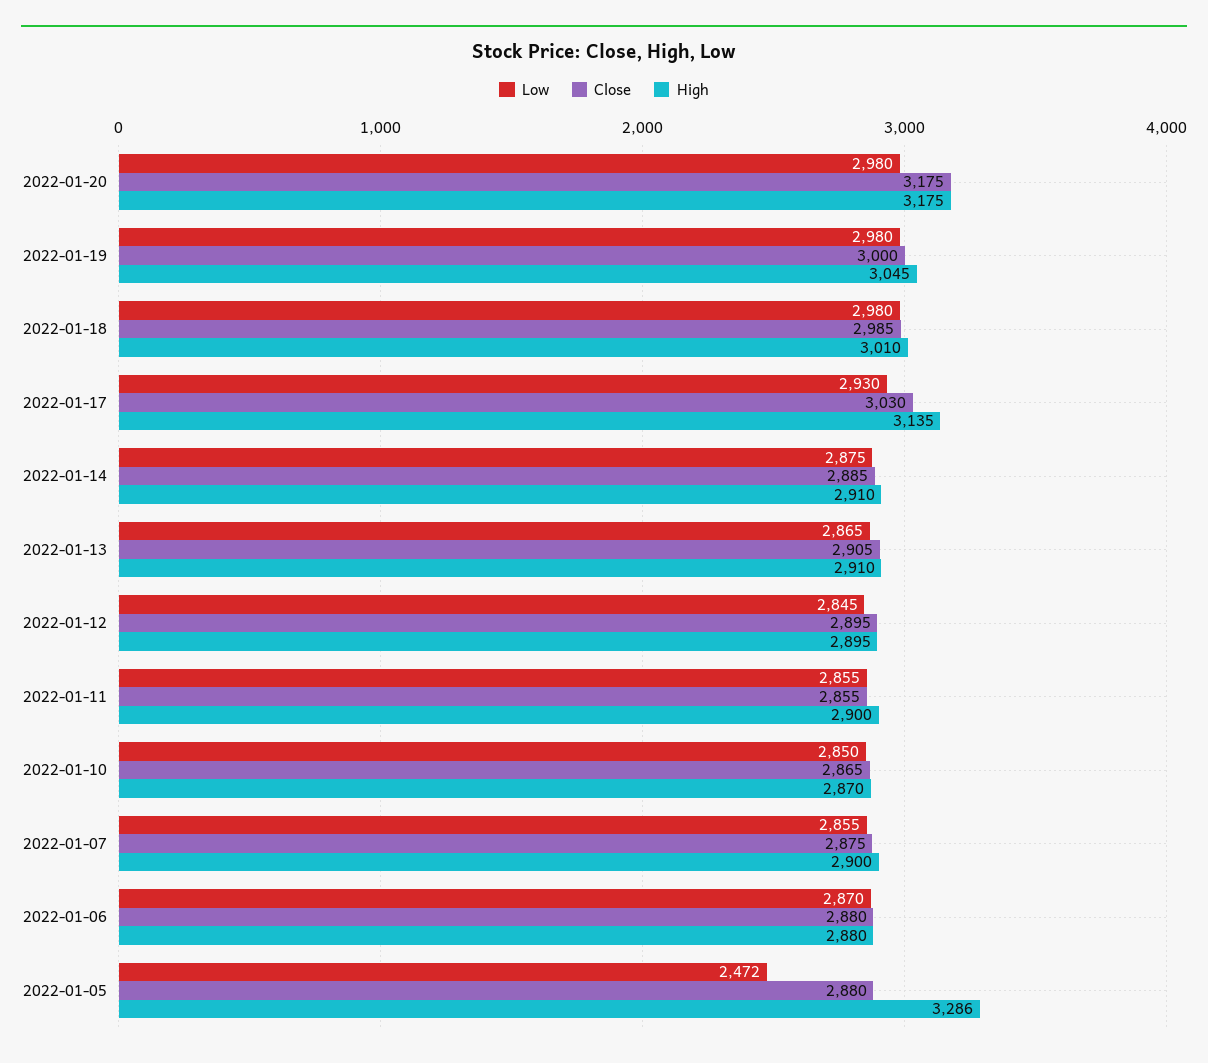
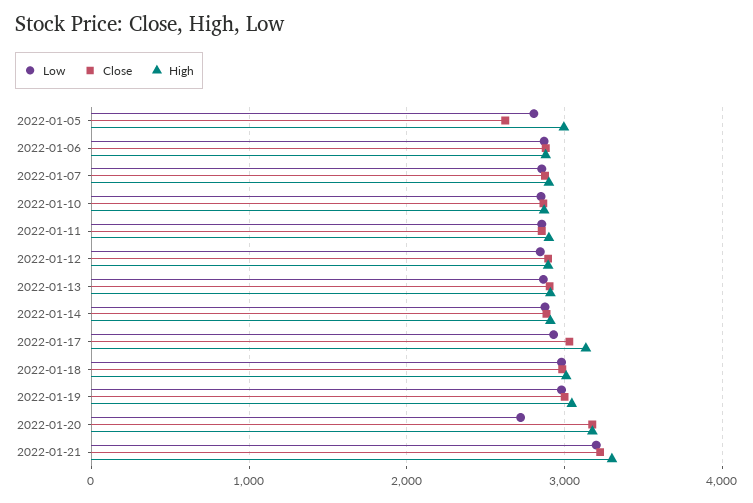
Low, 2022-01-20: 2980 -> 2700
Low, 2022-01-05: 2472 -> 2800
Close, 2022-01-05: 2880 -> 2600
High, 2022-01-05: 3286 -> 3000
Low, 2022-01-21: none -> 3200
Close, 2022-01-21: none -> 3200
High, 2022-01-21: none -> 3300

